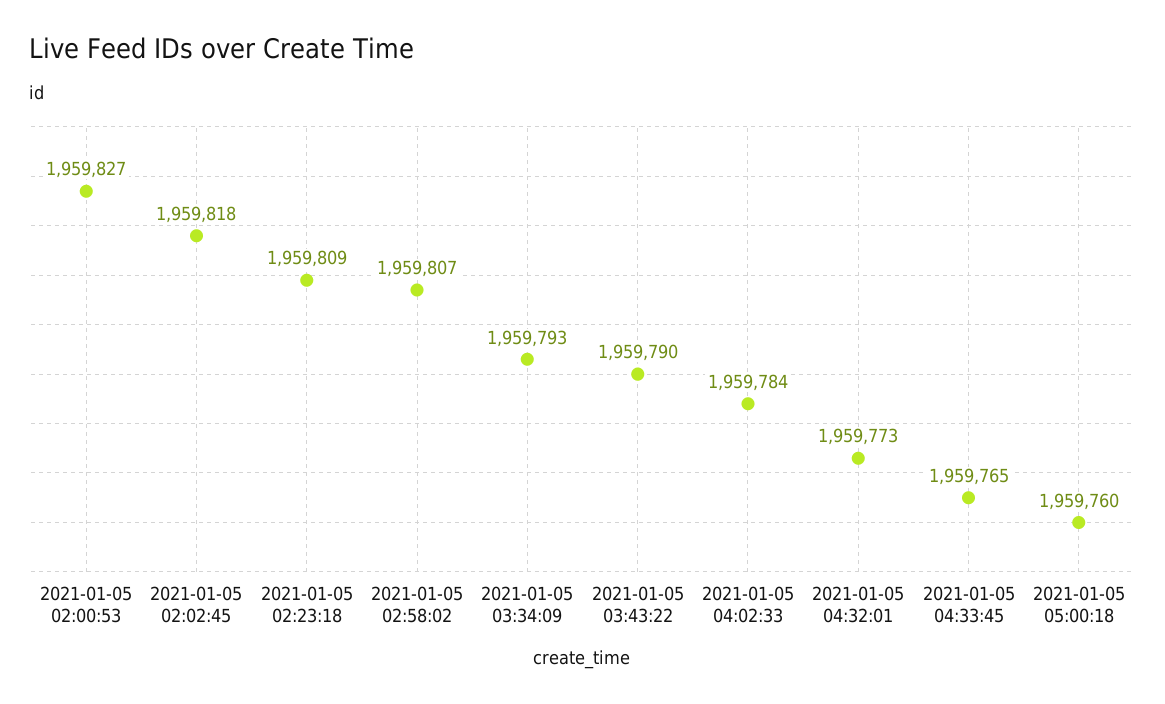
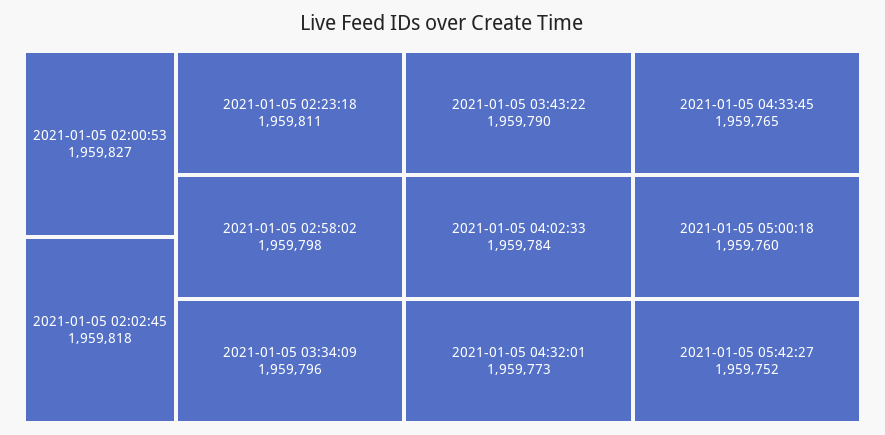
2021-01-05 02:23:18: 1959809 -> 1959811
2021-01-05 02:58:02: 1959807 -> 1959798
2021-01-05 03:34:09: 1959793 -> 1959796
2021-01-05 05:42:27: none -> 1959752

